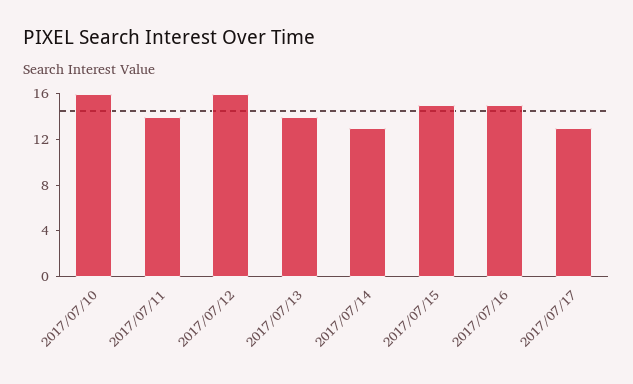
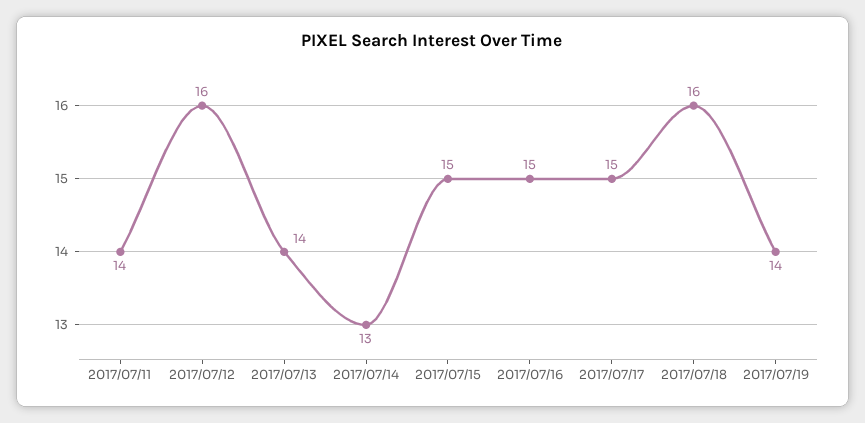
2017/07/10: 16 -> none
2017/07/17: 13 -> 15
2017/07/18: none -> 16
2017/07/19: none -> 14

